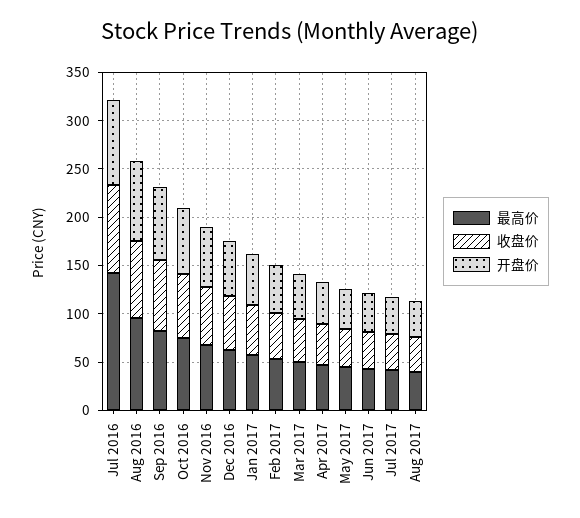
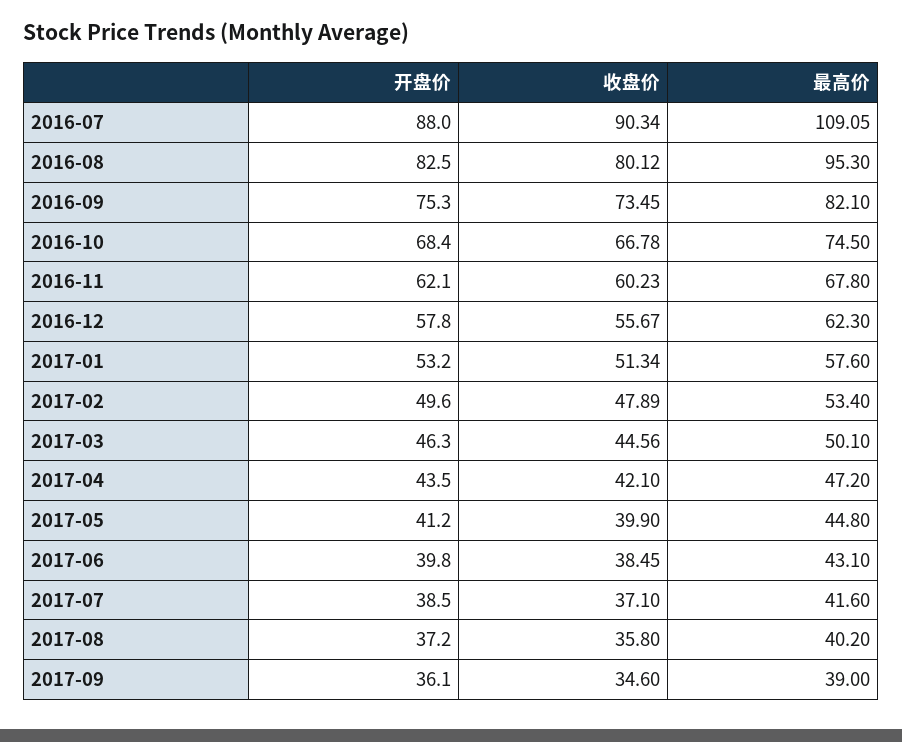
最高价, Jul 2016: 140 -> 109.05
开盘价, 2017-09: none -> 36.1
收盘价, 2017-09: none -> 34.6
最高价, 2017-09: none -> 39

